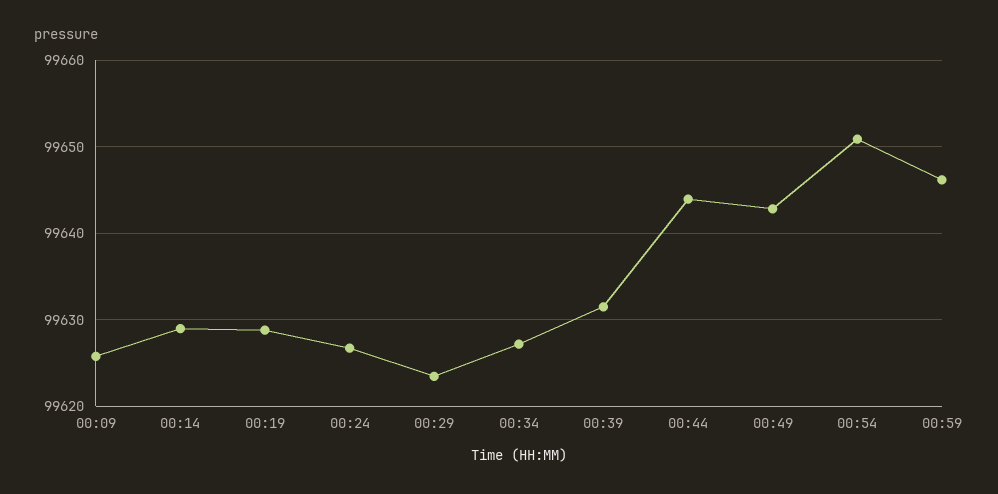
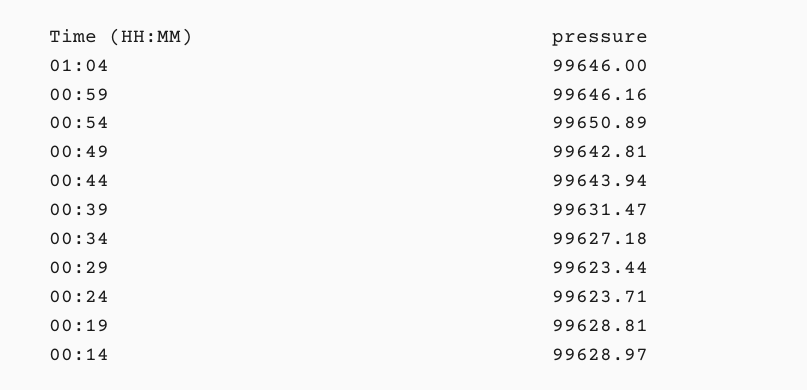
00:09: 99626 -> none
00:24: 99627 -> 99623.71
01:04: none -> 99646

